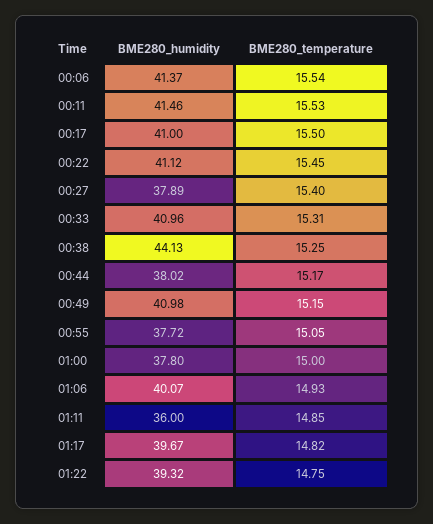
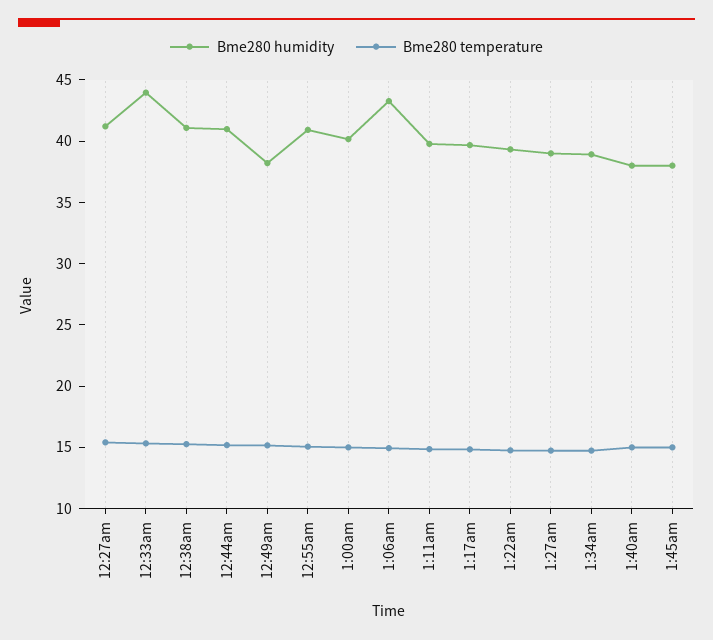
BME280_humidity, 00:06: 41.37 -> none
BME280_temperature, 00:06: 15.54 -> none
BME280_humidity, 00:11: 41.46 -> none
BME280_temperature, 00:11: 15.53 -> none
BME280_humidity, 00:17: 41 -> none
BME280_temperature, 00:17: 15.5 -> none
BME280_humidity, 00:22: 41.12 -> none
BME280_temperature, 00:22: 15.45 -> none
BME280_humidity, 00:27: 37.89 -> 41
BME280_humidity, 00:33: 40.96 -> 44
BME280_humidity, 00:38: 44.13 -> 41
BME280_humidity, 00:44: 38.02 -> 41
BME280_humidity, 00:49: 40.98 -> 38
BME280_humidity, 00:55: 37.72 -> 41
BME280_humidity, 01:00: 37.8 -> 40
BME280_humidity, 01:06: 40.07 -> 43
BME280_humidity, 01:11: 36 -> 40
BME280_humidity, 1:27am: none -> 39
BME280_temperature, 1:27am: none -> 15
BME280_humidity, 1:34am: none -> 39
BME280_temperature, 1:34am: none -> 15
BME280_humidity, 1:40am: none -> 38
BME280_temperature, 1:40am: none -> 15
BME280_humidity, 1:45am: none -> 38
BME280_temperature, 1:45am: none -> 15

